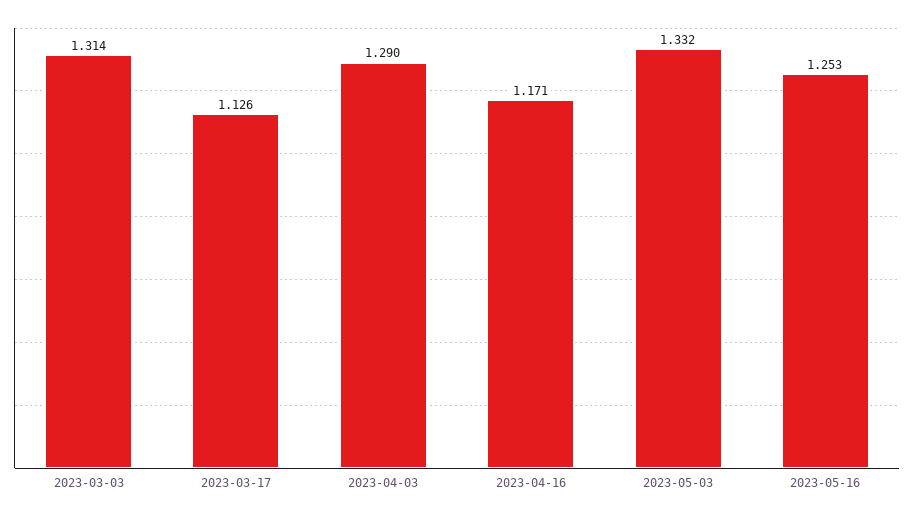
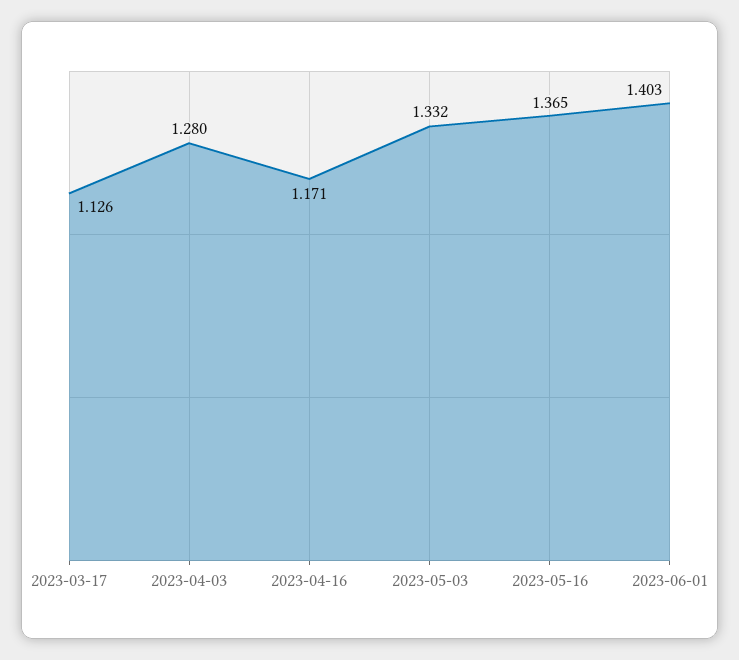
2023-03-03: 1.314 -> none
2023-04-03: 1.29 -> 1.28
2023-05-16: 1.253 -> 1.365
2023-06-01: none -> 1.403

